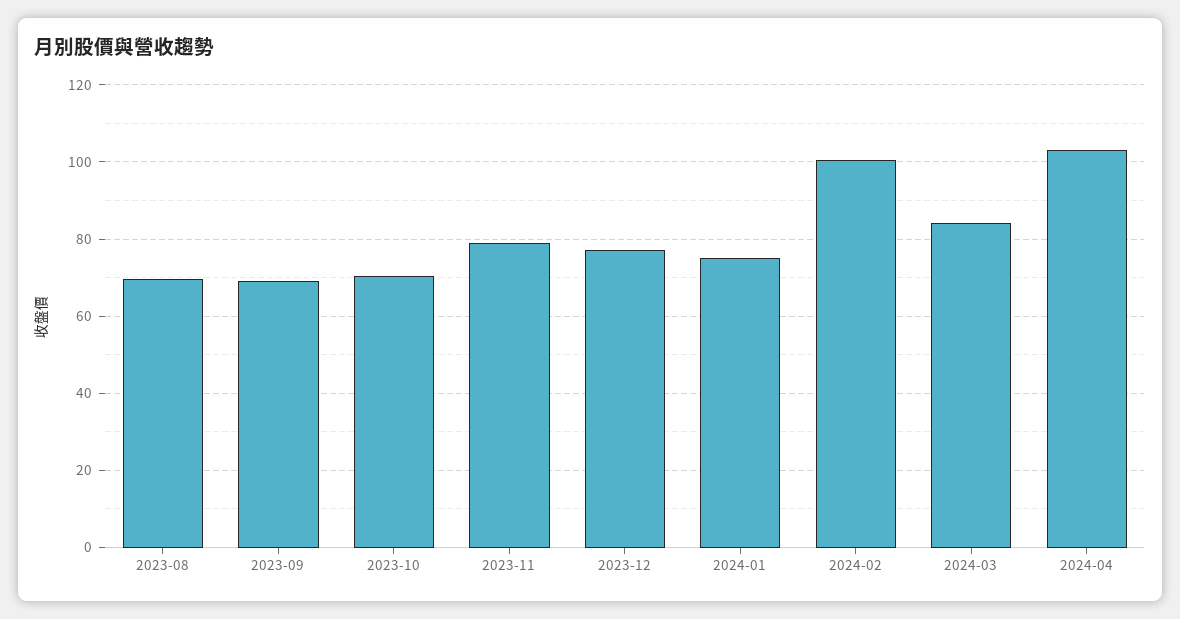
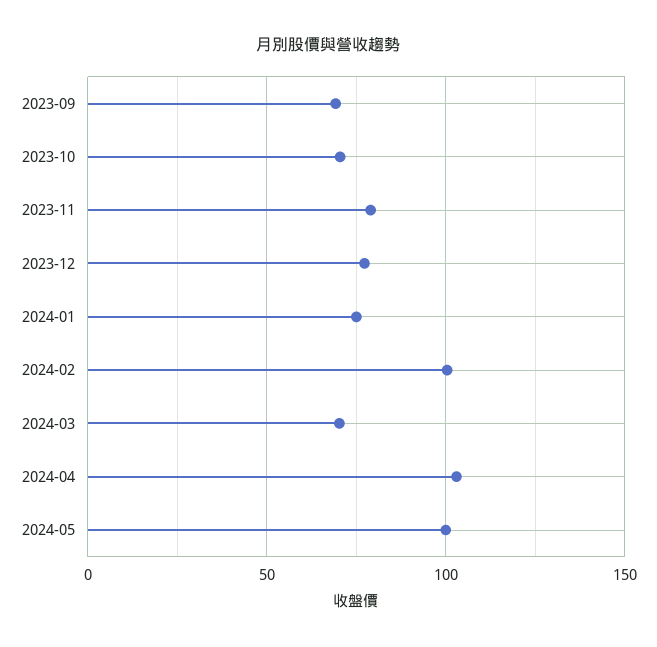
2023-08: 70 -> none
2024-03: 84 -> 70
2024-05: none -> 100

